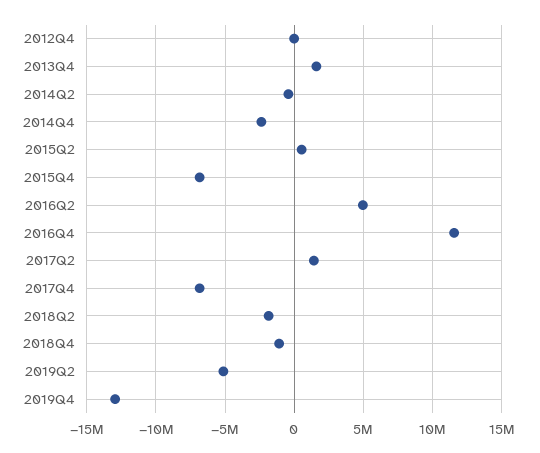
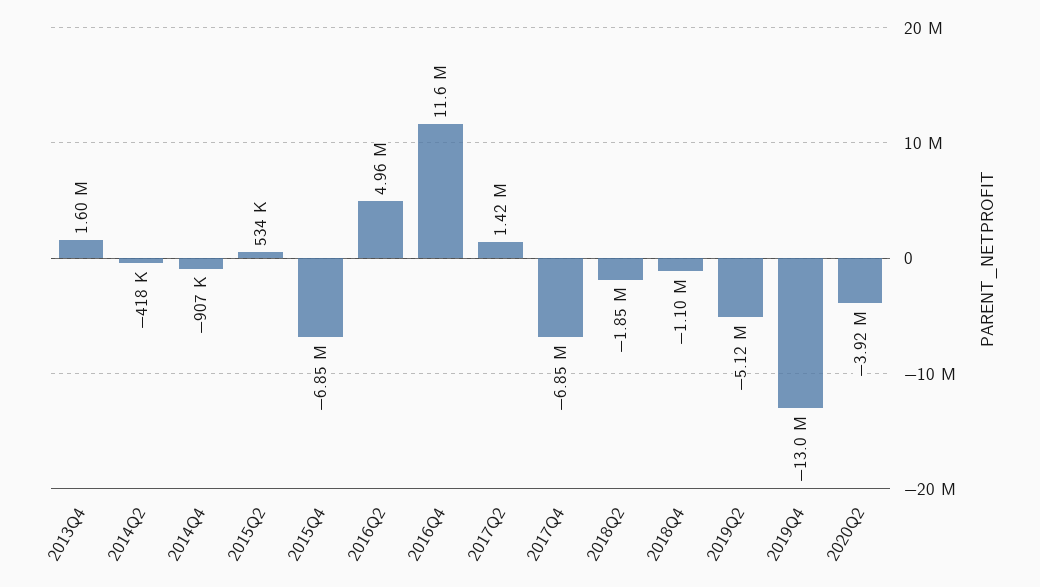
2012Q4: 0 -> none
2014Q4: -2500000 -> -907000
2020Q2: none -> -3920000

